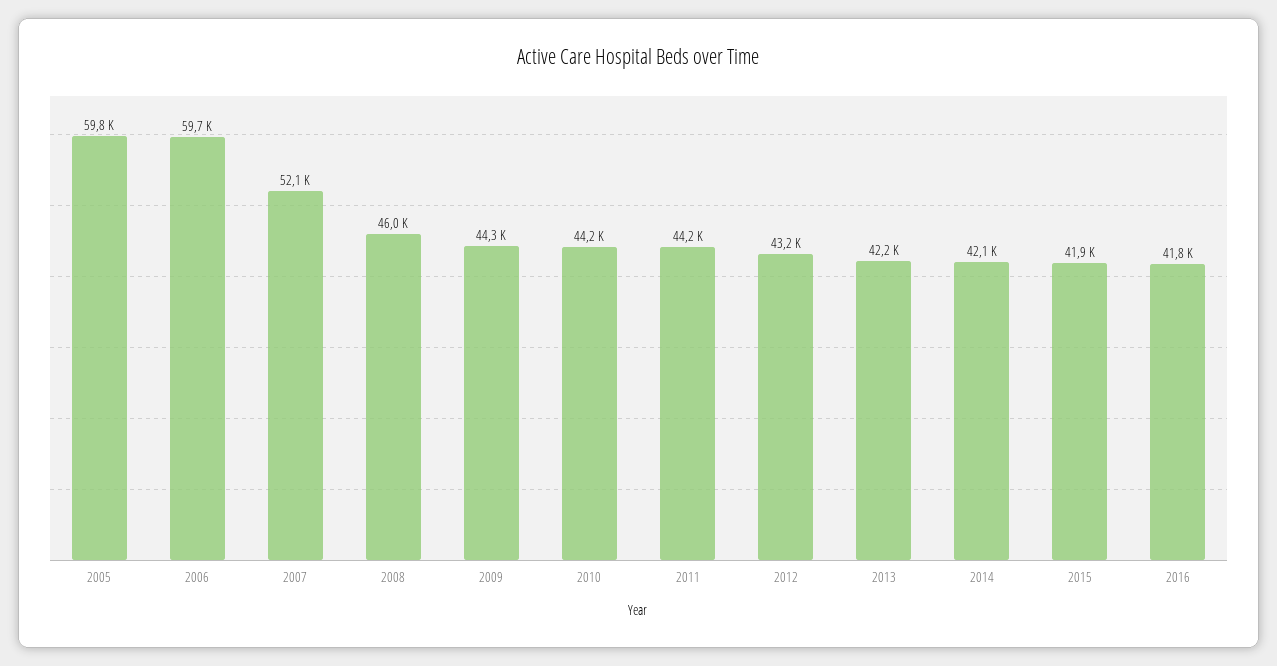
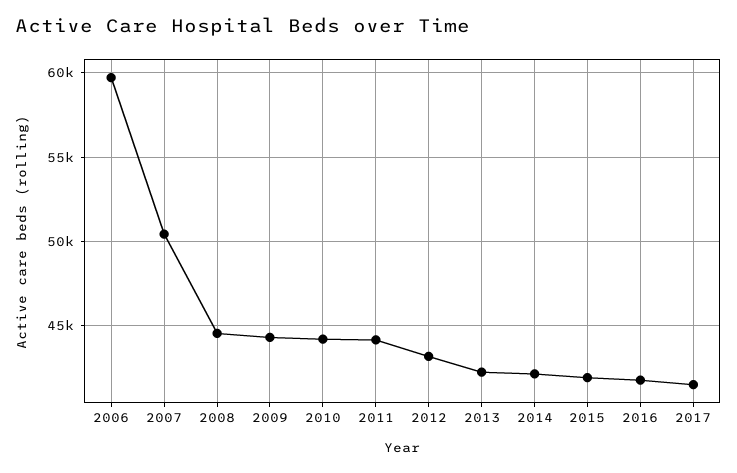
2005: 59800 -> none
2007: 52100 -> 50500
2008: 46000 -> 44500
2017: none -> 41500

